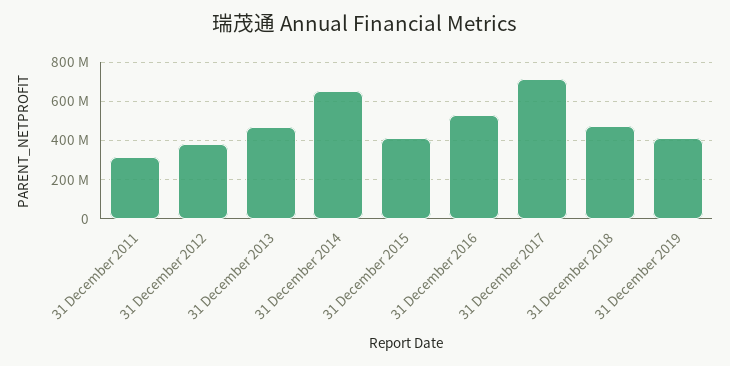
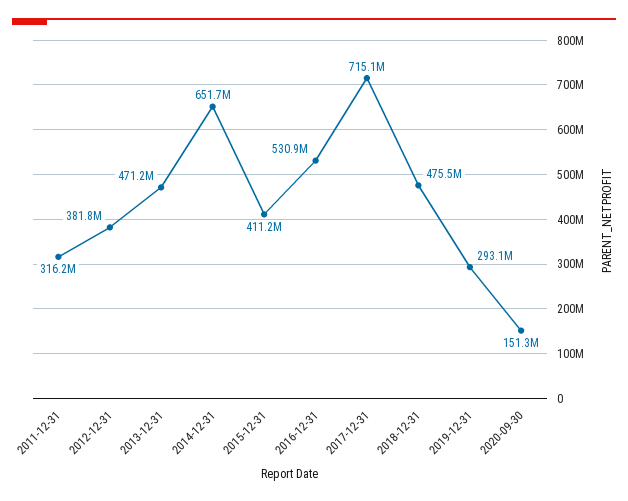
31 December 2019: 400000000 -> 293100000
2020-09-30: none -> 151300000

